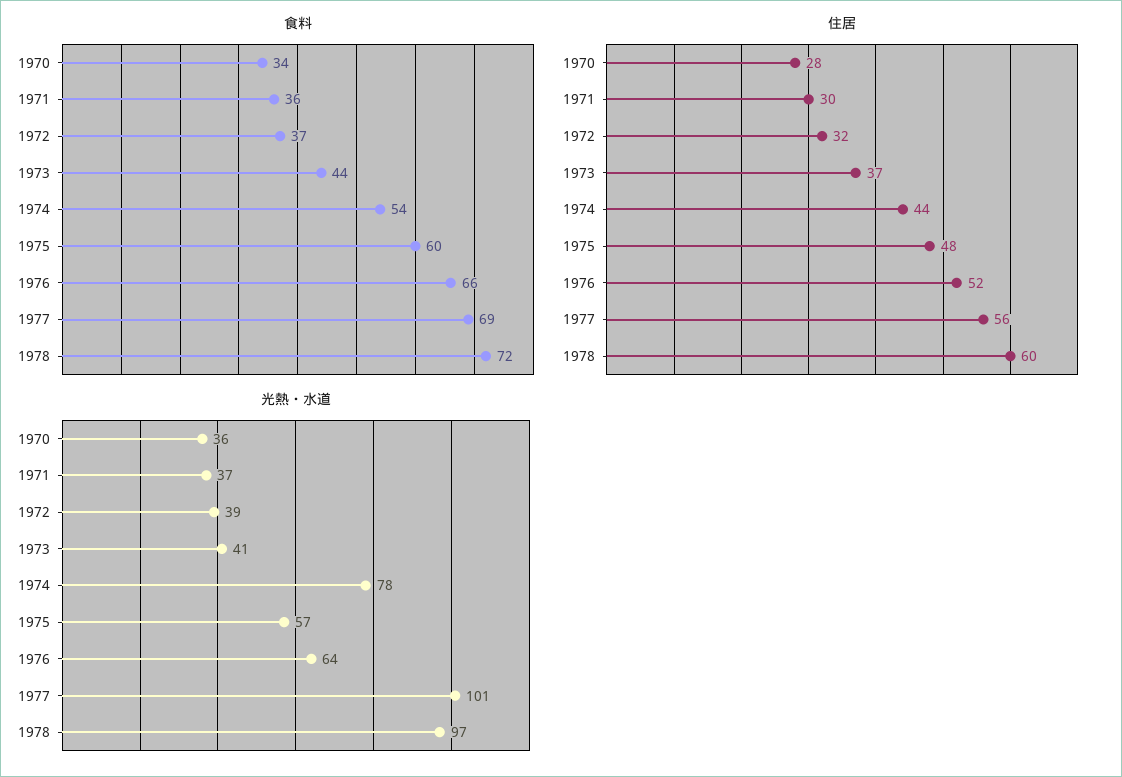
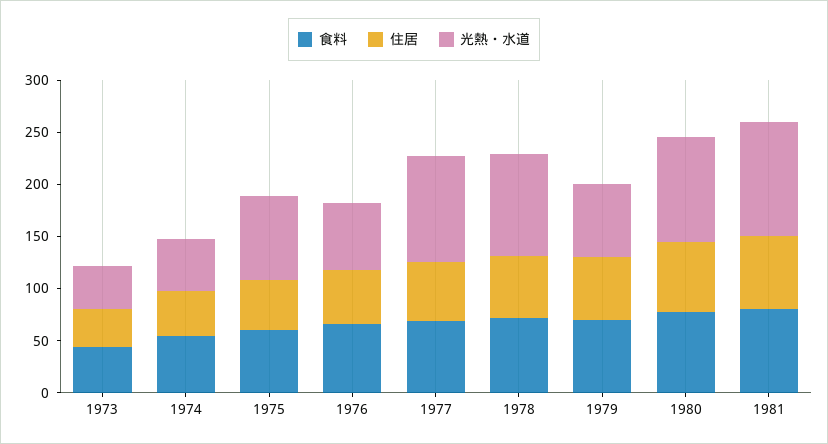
食料, 1970: 34 -> none
食料, 1971: 36 -> none
食料, 1972: 37 -> none
住居, 1970: 28 -> none
住居, 1971: 30 -> none
住居, 1972: 32 -> none
光熱・水道, 1970: 36 -> none
光熱・水道, 1971: 37 -> none
光熱・水道, 1972: 39 -> none
光熱・水道, 1974: 78 -> 50
光熱・水道, 1975: 57 -> 80
食料, 1979: none -> 70
住居, 1979: none -> 60
光熱・水道, 1979: none -> 70
食料, 1980: none -> 80
住居, 1980: none -> 70
光熱・水道, 1980: none -> 100
食料, 1981: none -> 80
住居, 1981: none -> 70
光熱・水道, 1981: none -> 110

